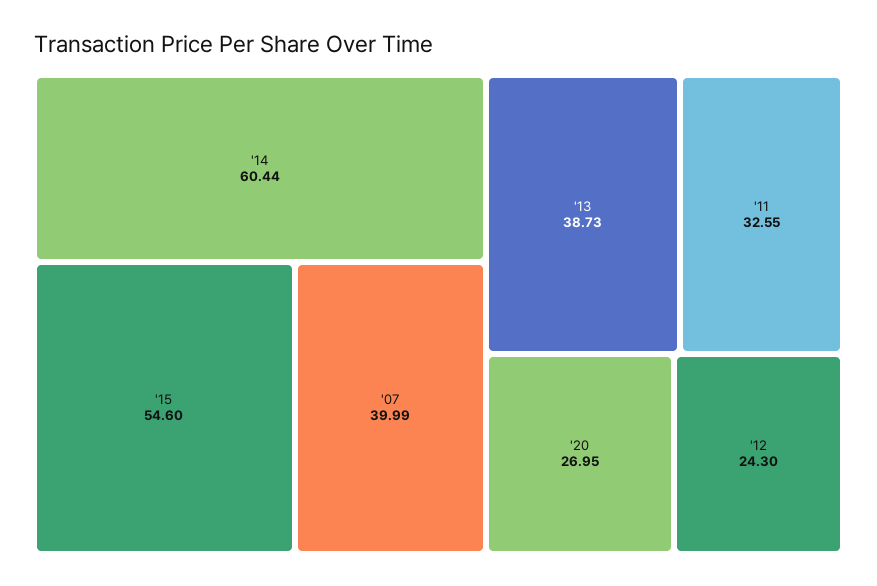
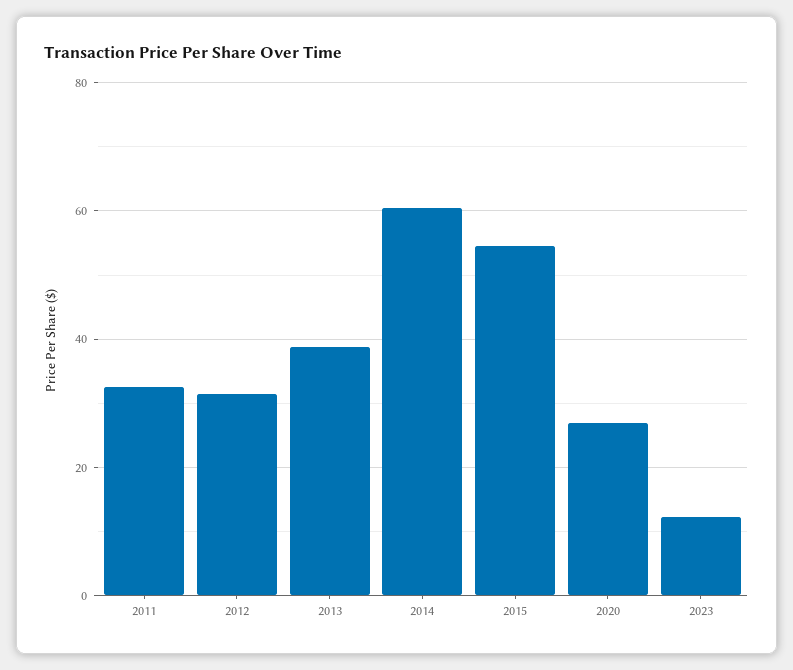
'07: 39.99 -> none
'12: 24.3 -> 32
2023: none -> 12

